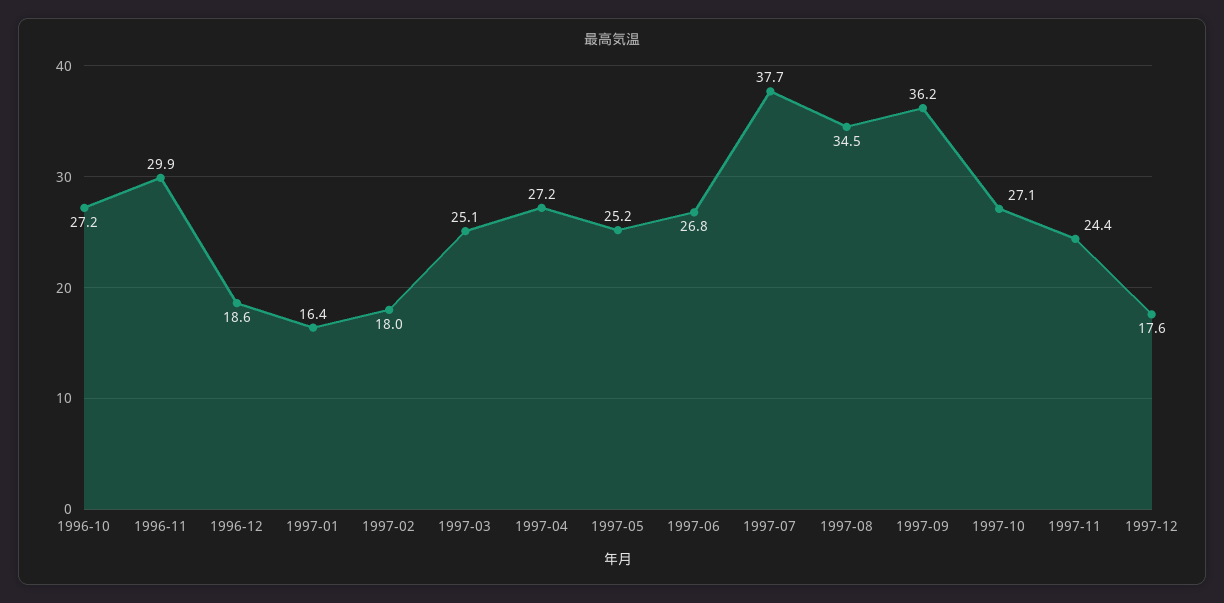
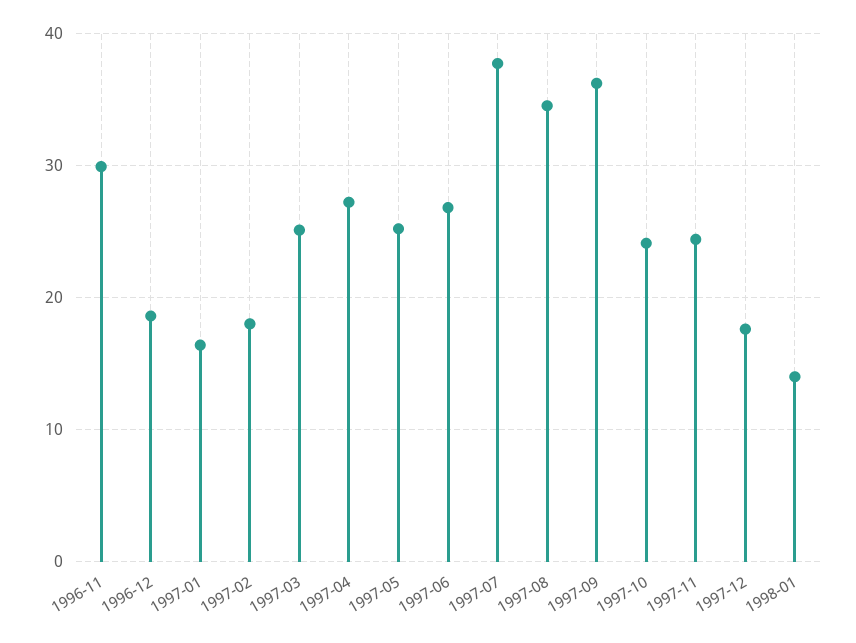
1996-10: 27.2 -> none
1997-10: 27.1 -> 24
1998-01: none -> 14

